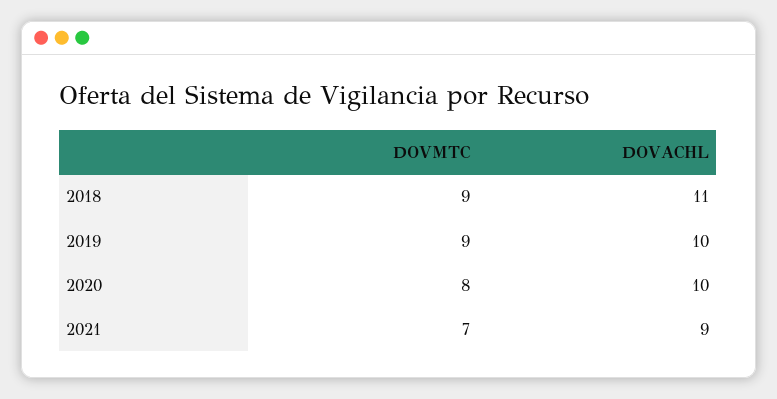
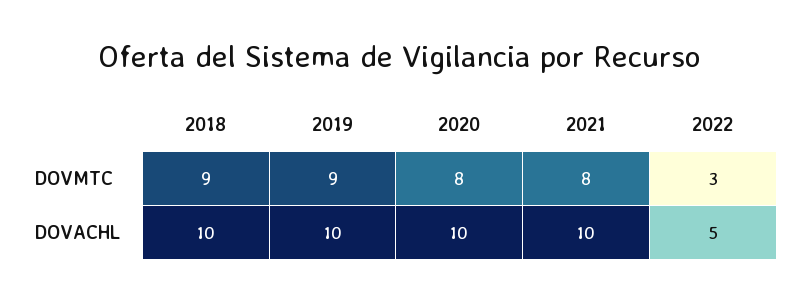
DOVACHL, 2018: 11 -> 10
DOVMTC, 2021: 7 -> 8
DOVACHL, 2021: 9 -> 10
DOVMTC, 2022: none -> 3
DOVACHL, 2022: none -> 5

